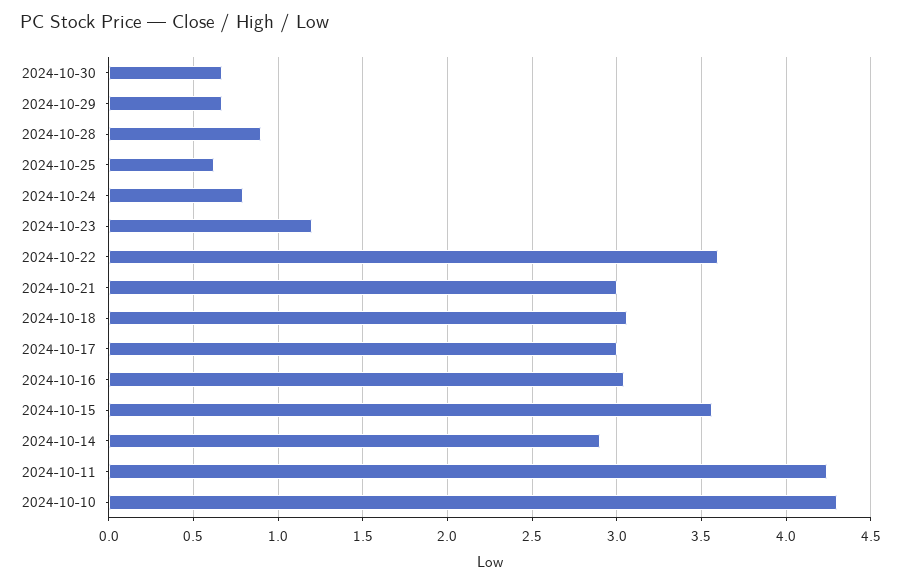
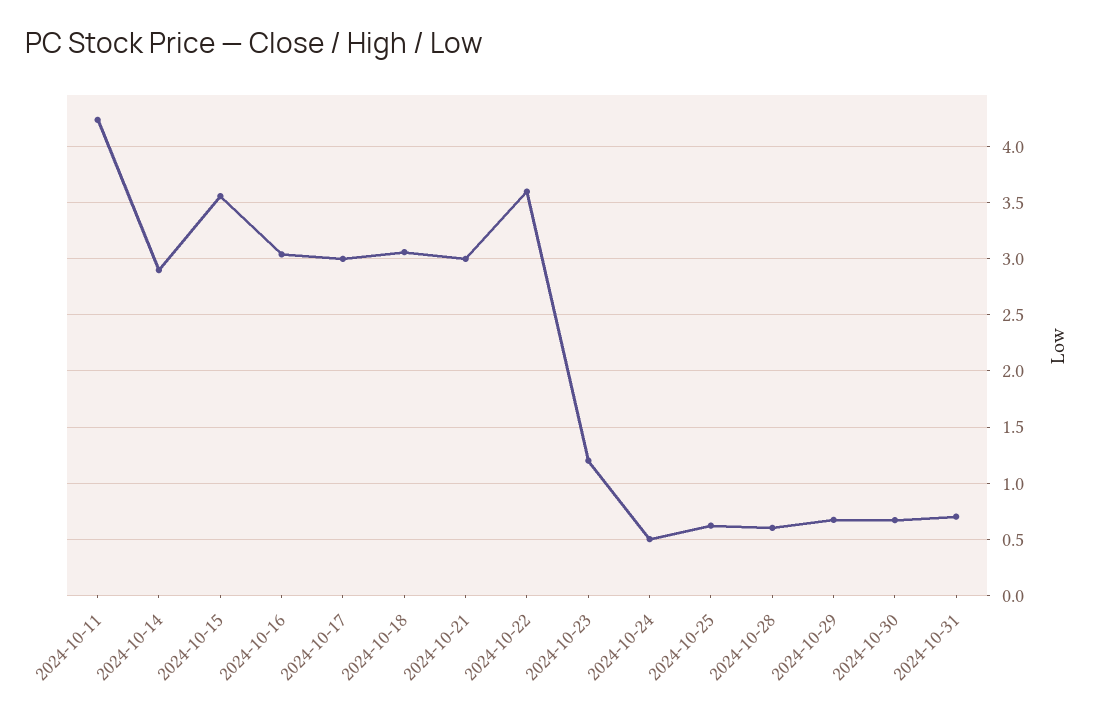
2024-10-28: 0.9 -> 0.6
2024-10-24: 0.8 -> 0.5
2024-10-10: 4.3 -> none
2024-10-31: none -> 0.7

